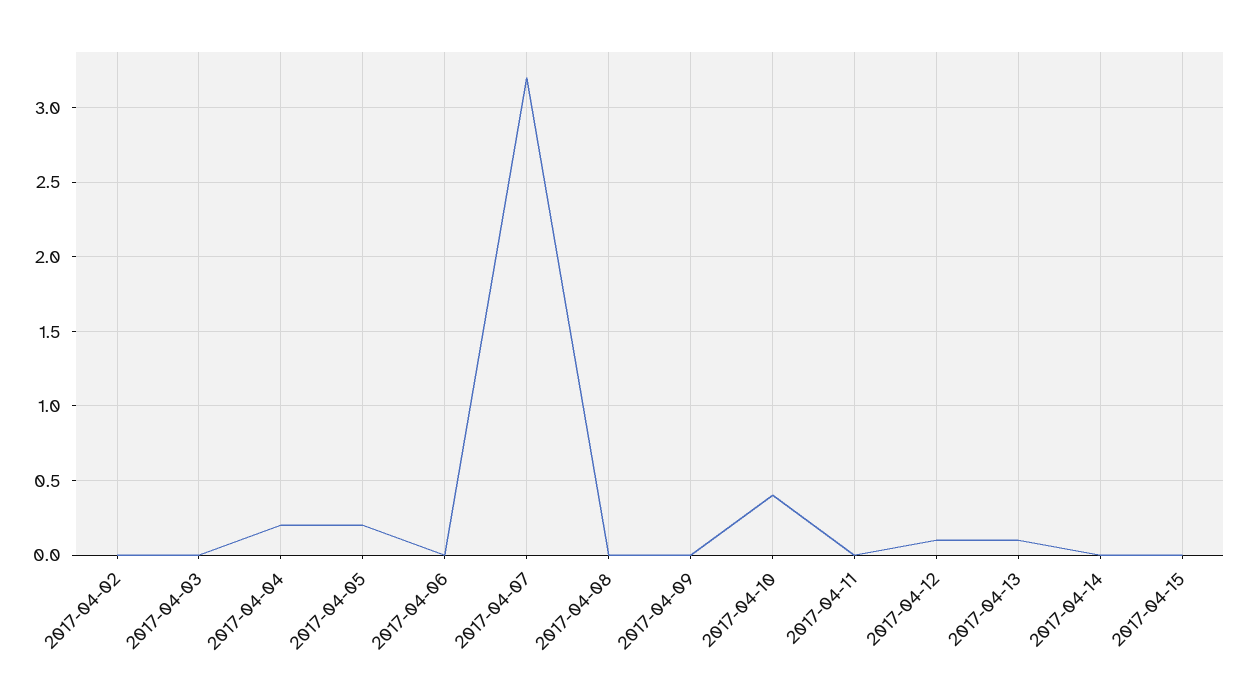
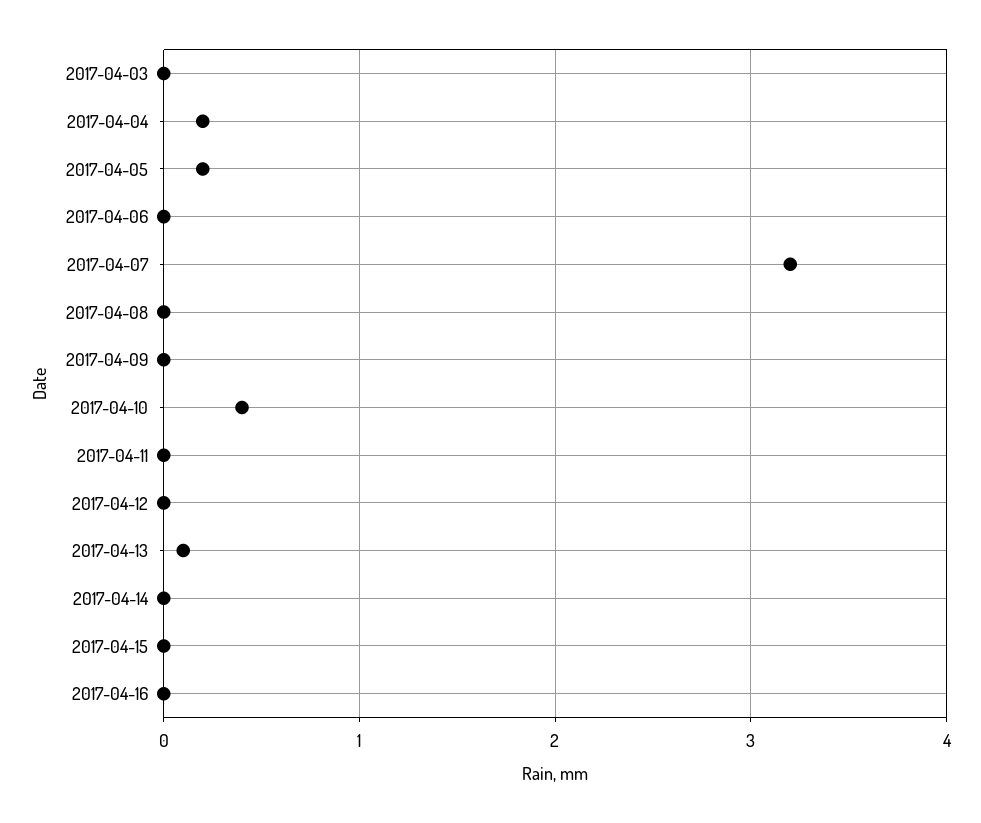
2017-04-02: 0 -> none
2017-04-12: 0.1 -> 0
2017-04-16: none -> 0

